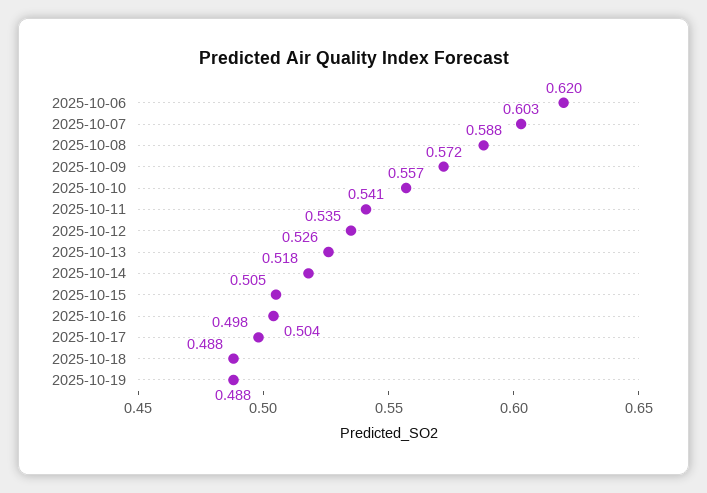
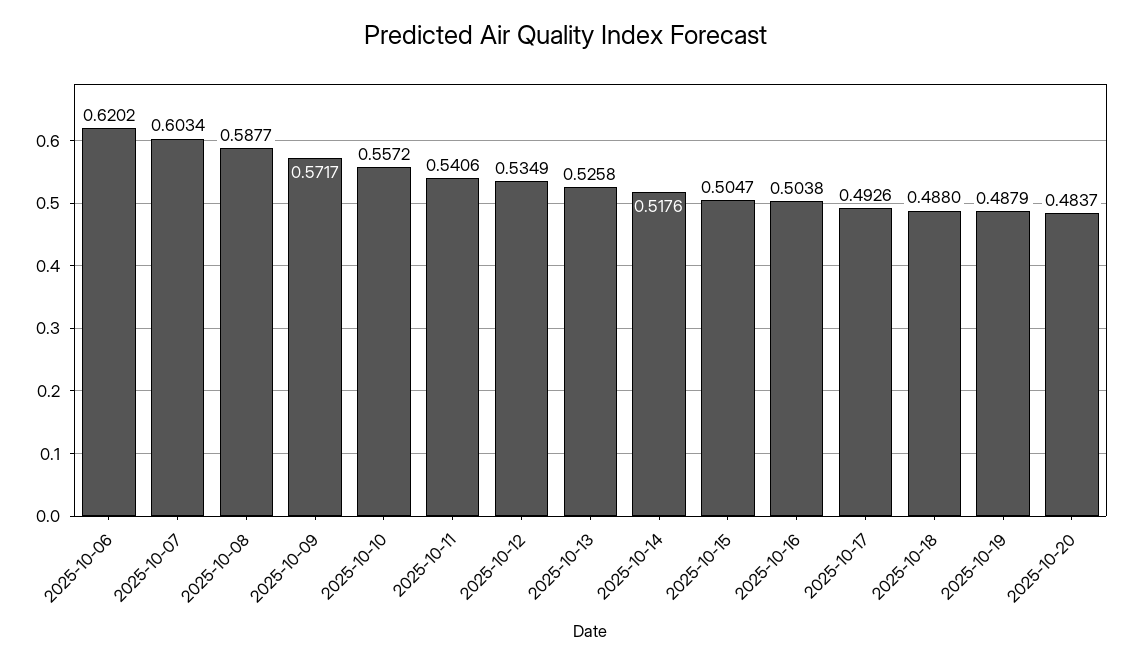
2025-10-17: 0.498 -> 0.4926
2025-10-20: none -> 0.4837

